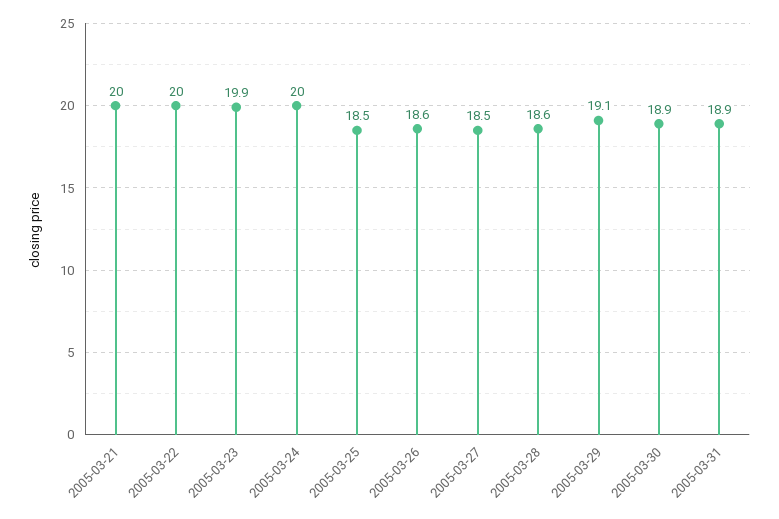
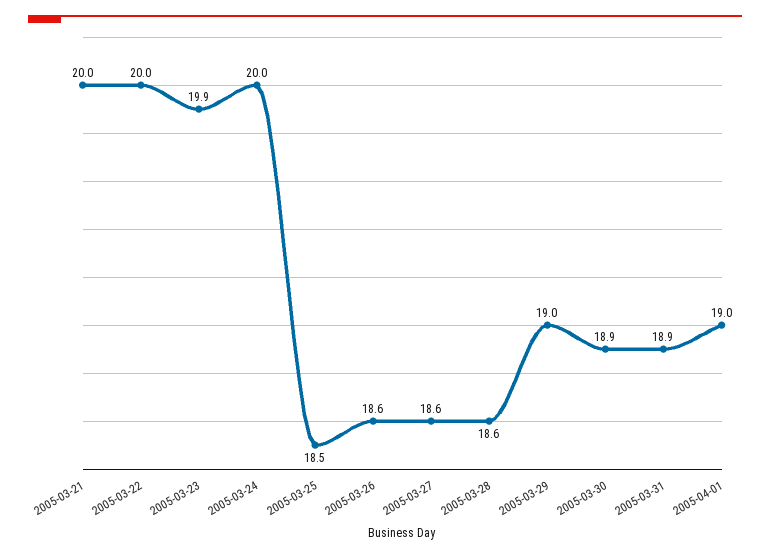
2005-03-27: 18.5 -> 18.6
2005-03-29: 19.1 -> 19
2005-04-01: none -> 19

